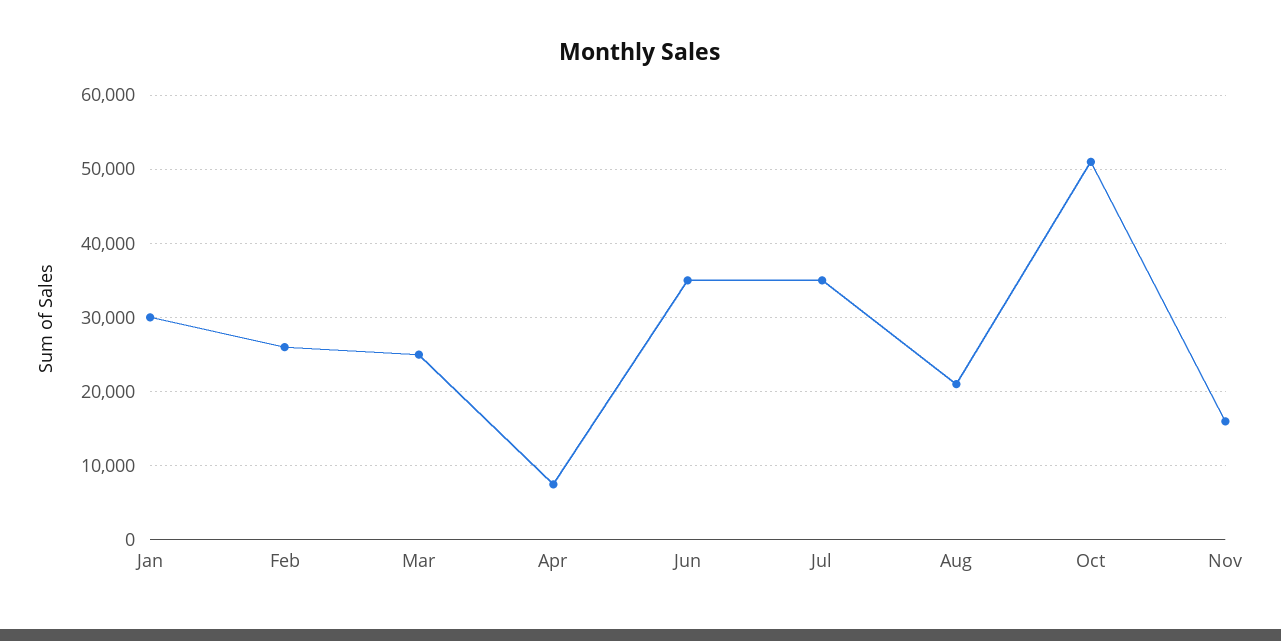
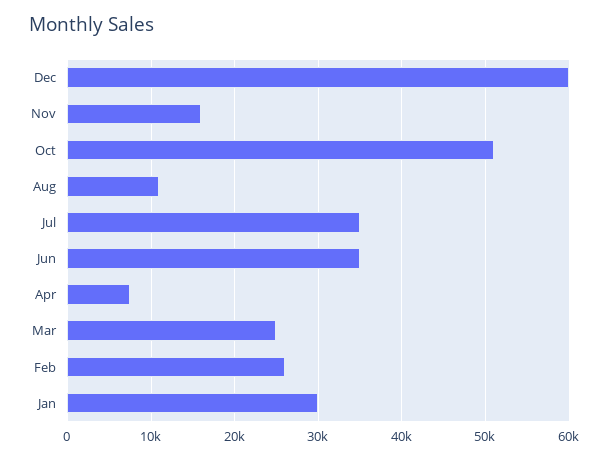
Aug: 21000 -> 11000
Dec: none -> 60000

